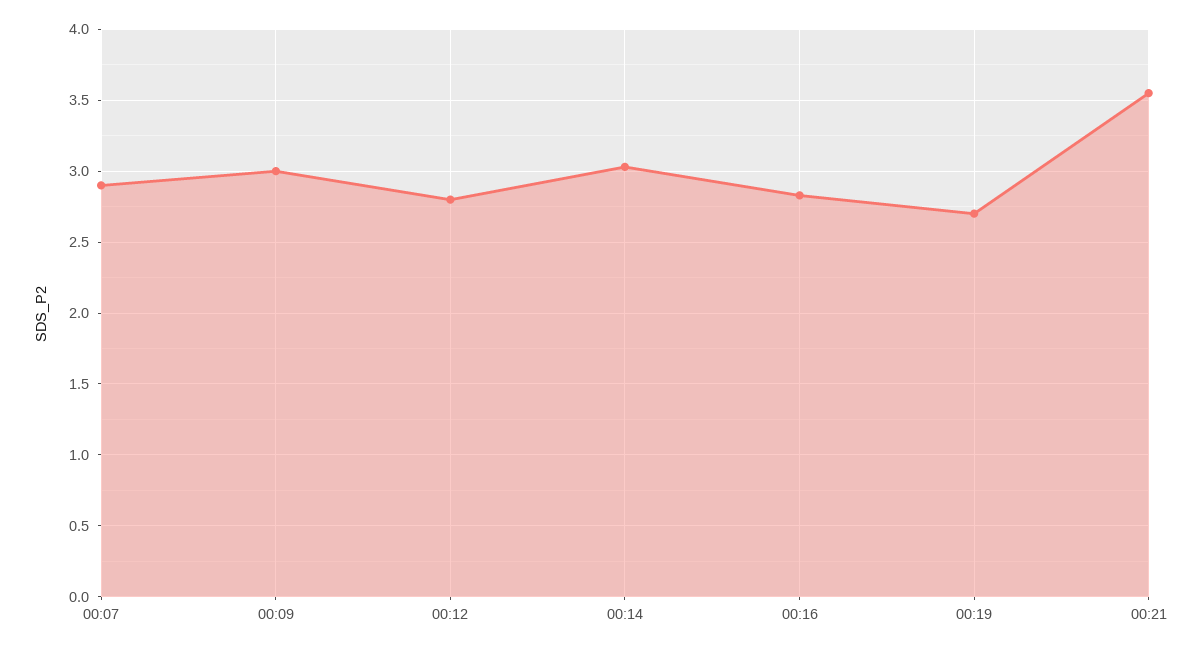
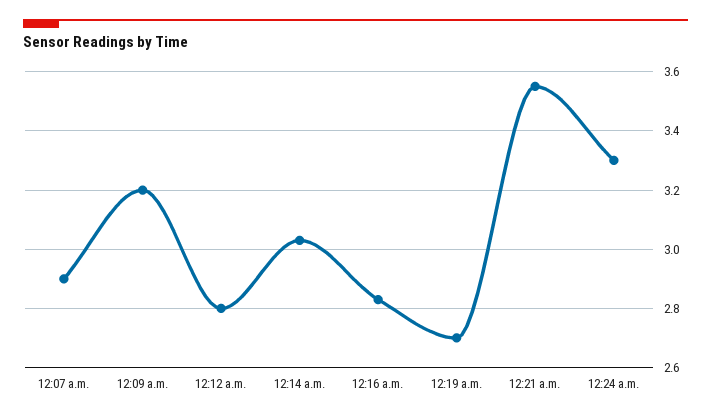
00:09: 3 -> 3.2
12:24 a.m.: none -> 3.3

